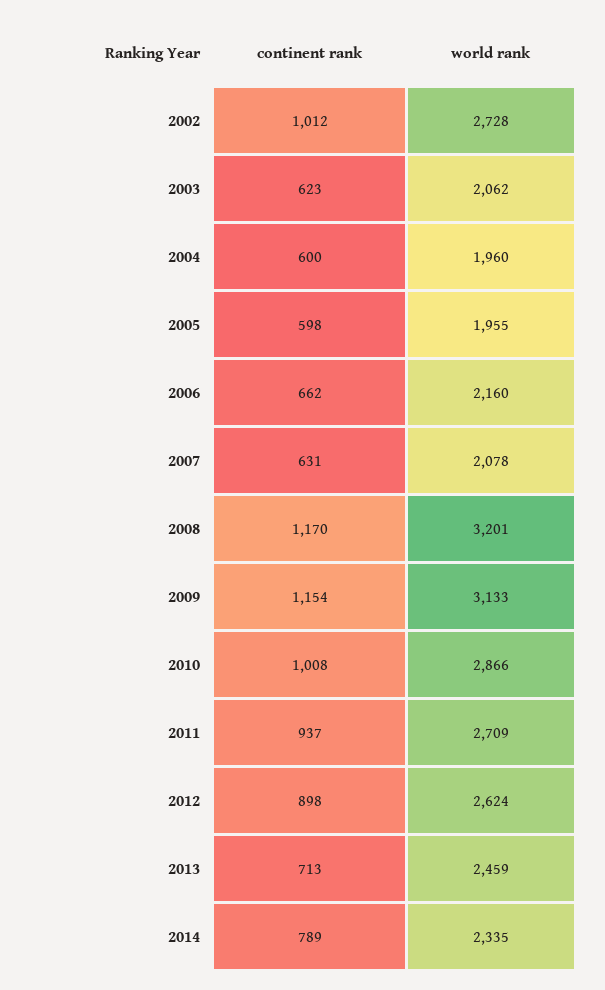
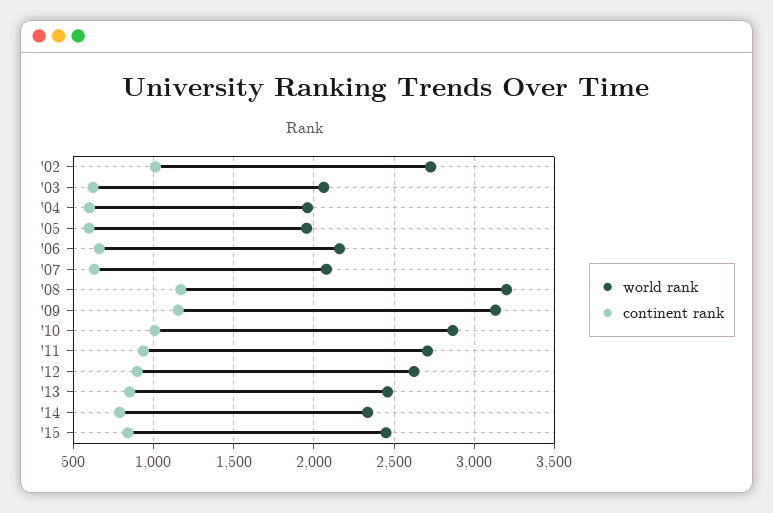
continent rank, 2013: 713 -> 850
world rank, '15: none -> 2450
continent rank, '15: none -> 850

